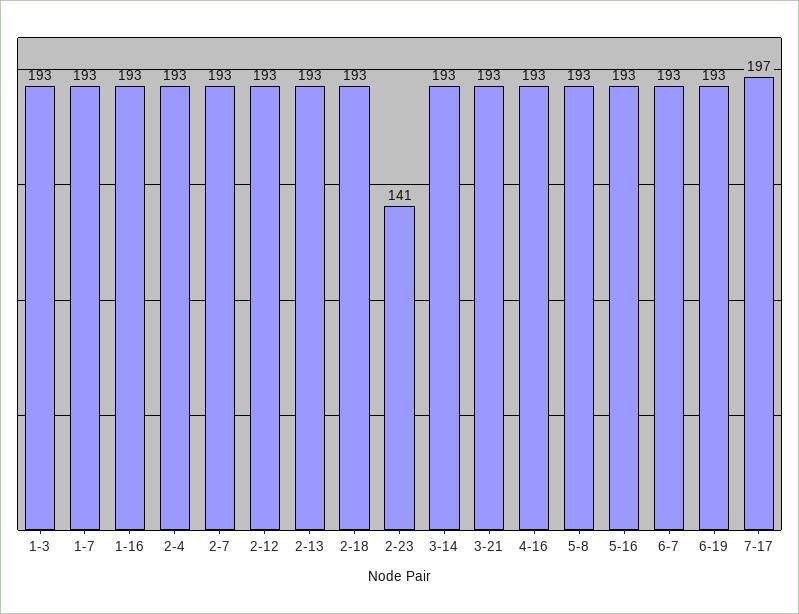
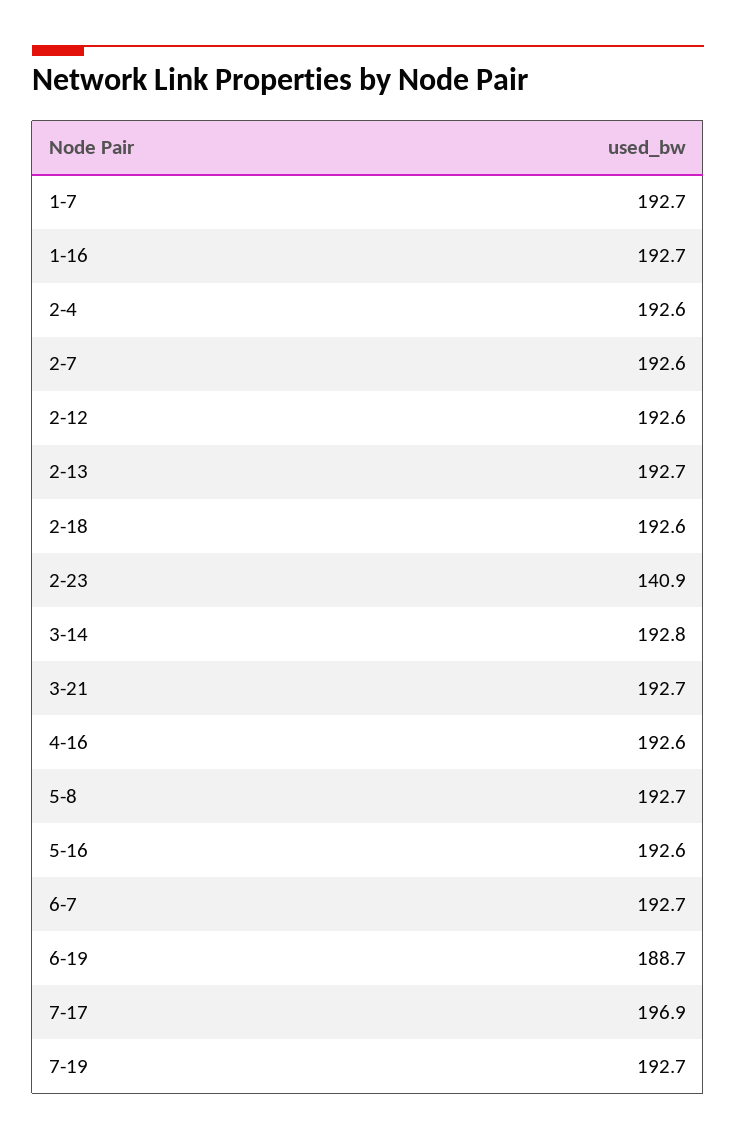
1-3: 193 -> none
6-19: 193 -> 188.7
7-19: none -> 192.7

